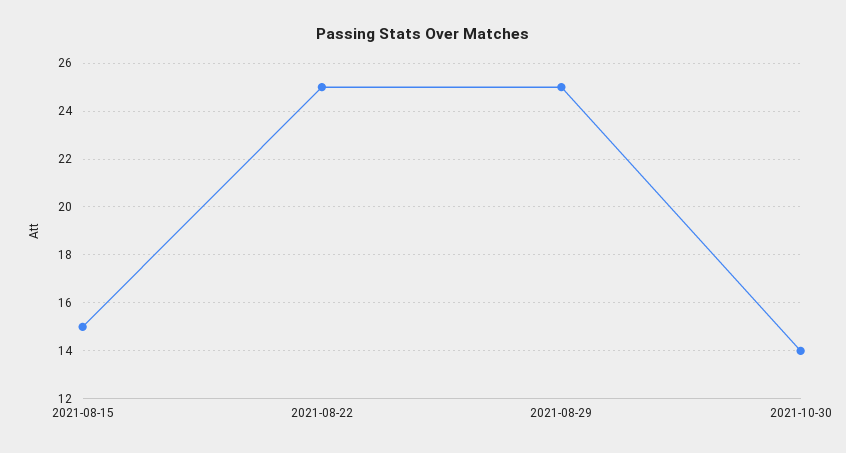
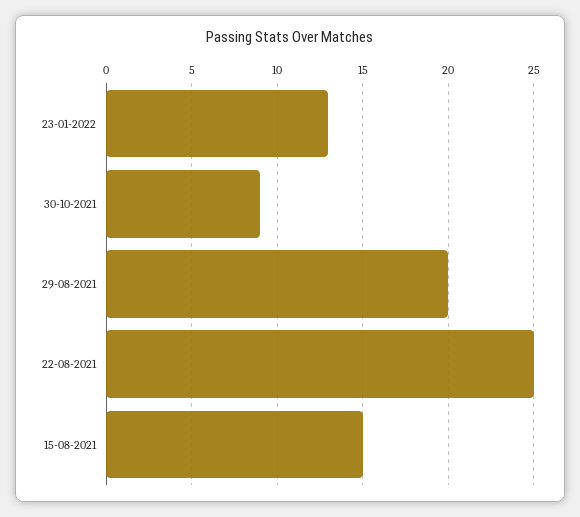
2021-08-29: 25 -> 20
2021-10-30: 14 -> 9
23-01-2022: none -> 13

